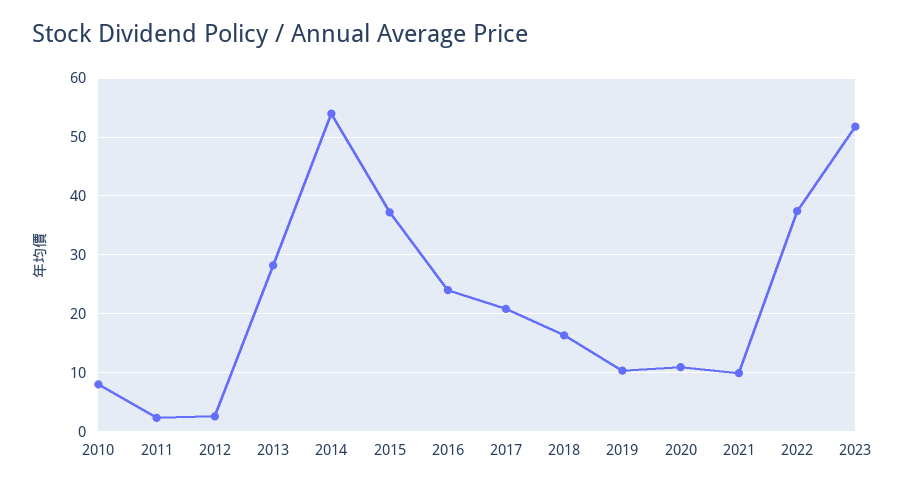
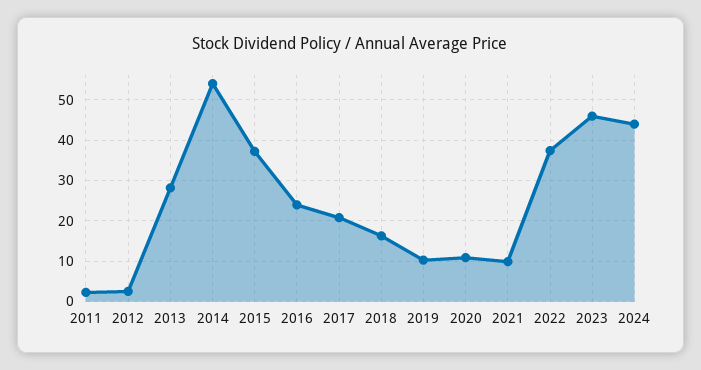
2010: 8 -> none
2023: 52 -> 46
2024: none -> 44

